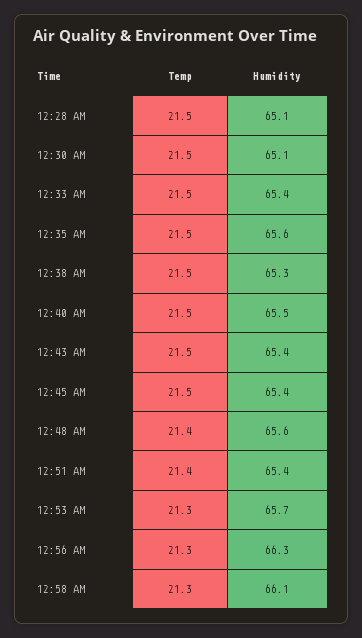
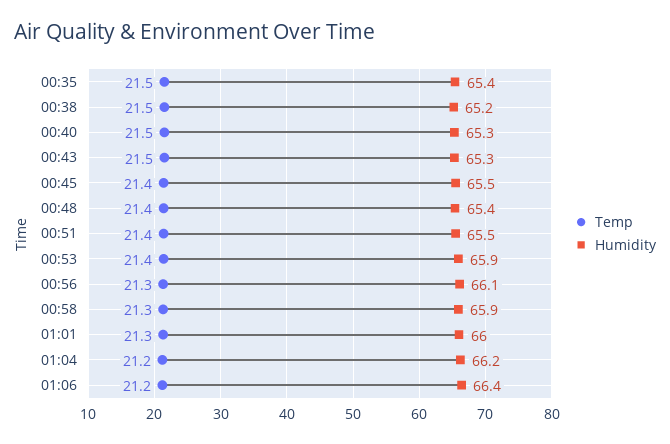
Temp, 12:28 AM: 21.5 -> none
Humidity, 12:28 AM: 65.1 -> none
Temp, 12:30 AM: 21.5 -> none
Humidity, 12:30 AM: 65.1 -> none
Temp, 12:33 AM: 21.5 -> none
Humidity, 12:33 AM: 65.4 -> none
Humidity, 12:35 AM: 65.6 -> 65.4
Humidity, 12:38 AM: 65.3 -> 65.2
Humidity, 12:40 AM: 65.5 -> 65.3
Humidity, 12:43 AM: 65.4 -> 65.3
Temp, 12:45 AM: 21.5 -> 21.4
Humidity, 12:45 AM: 65.4 -> 65.5
Humidity, 12:48 AM: 65.6 -> 65.4
Humidity, 12:51 AM: 65.4 -> 65.5
Temp, 12:53 AM: 21.3 -> 21.4
Humidity, 12:53 AM: 65.7 -> 65.9
Humidity, 12:56 AM: 66.3 -> 66.1
Humidity, 12:58 AM: 66.1 -> 65.9
Temp, 01:01: none -> 21.3
Humidity, 01:01: none -> 66
Temp, 01:04: none -> 21.2
Humidity, 01:04: none -> 66.2
Temp, 01:06: none -> 21.2
Humidity, 01:06: none -> 66.4

